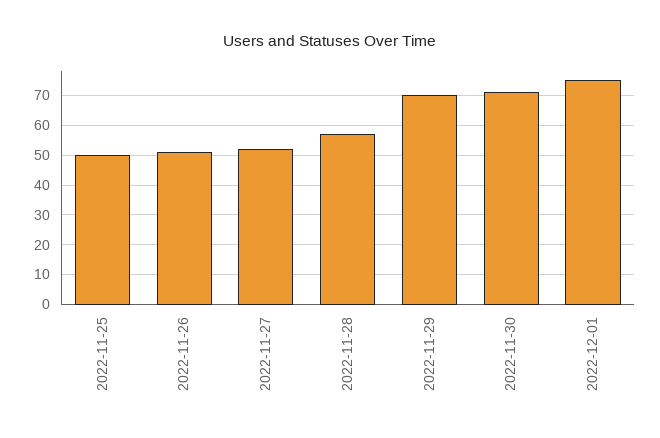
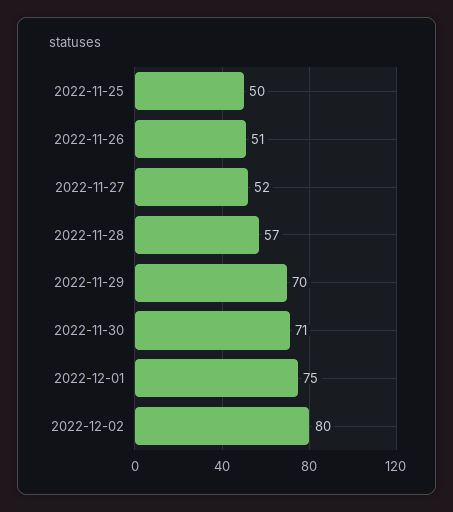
2022-12-02: none -> 80

